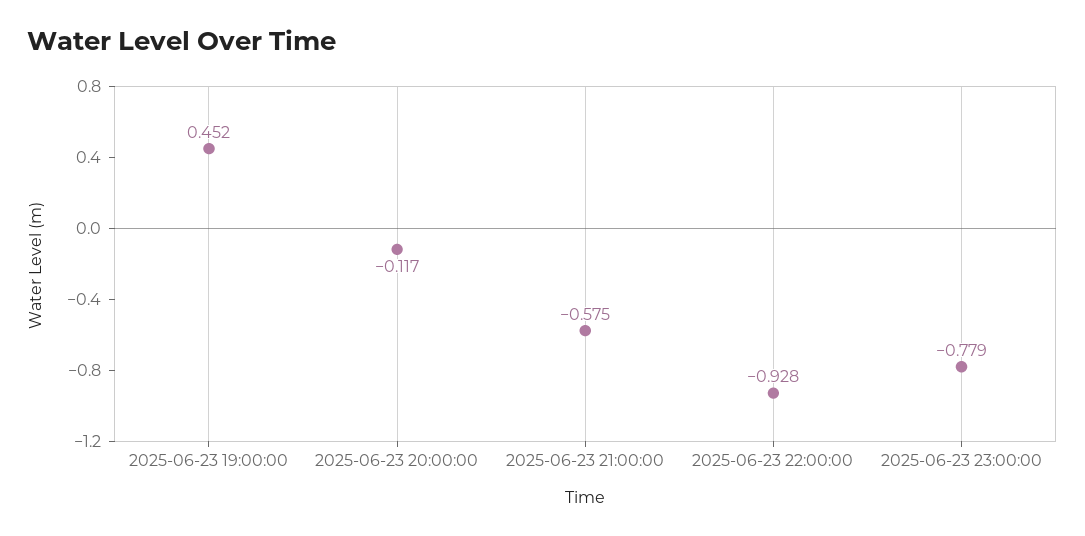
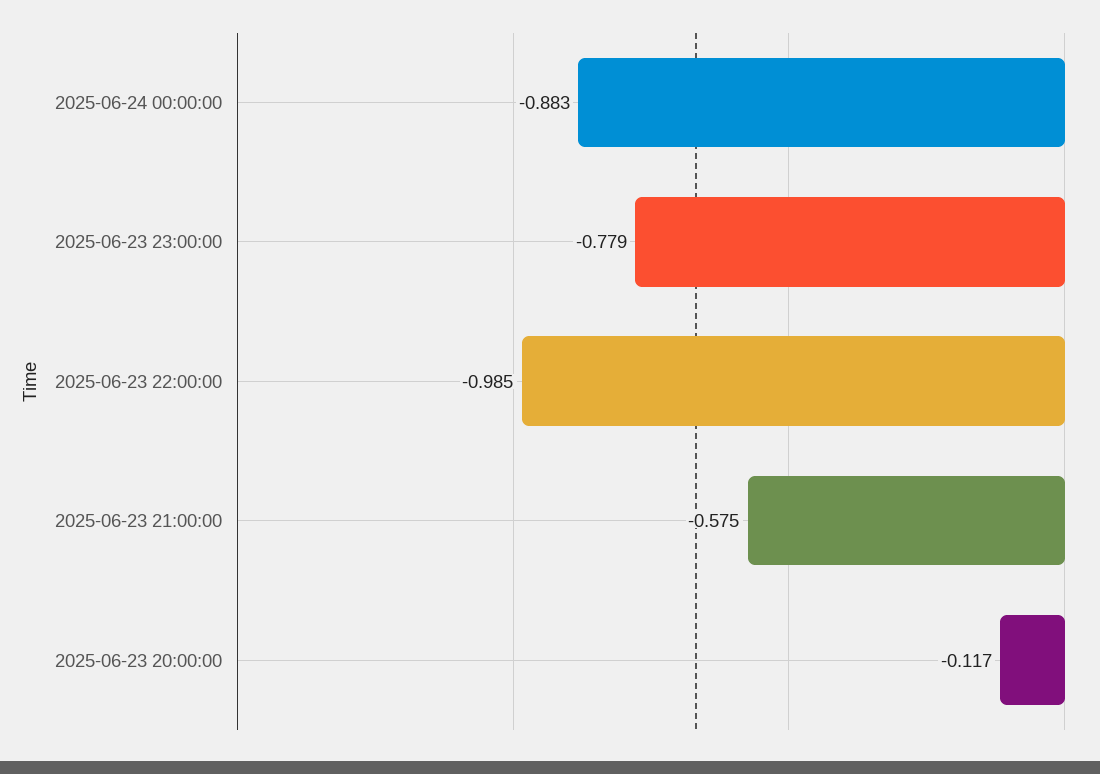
2025-06-23 19:00:00: 0.452 -> none
2025-06-23 22:00:00: -0.928 -> -0.985
2025-06-24 00:00:00: none -> -0.883

